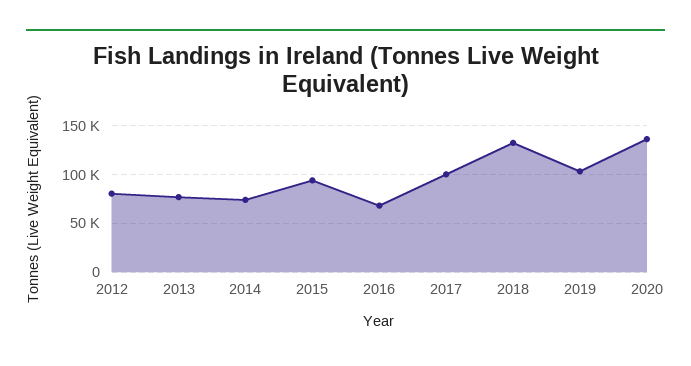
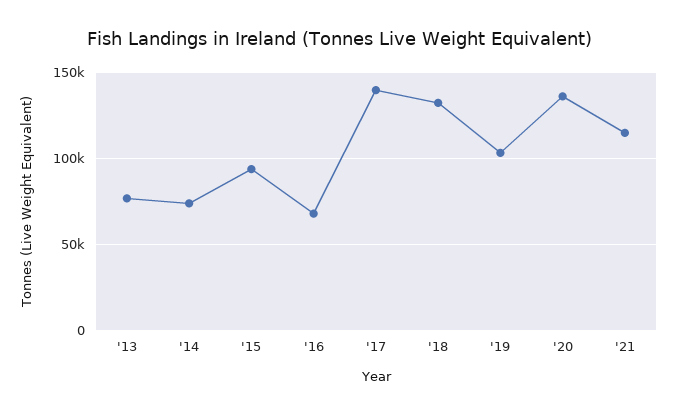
2012: 80000 -> none
2017: 100000 -> 140000
'21: none -> 115000

